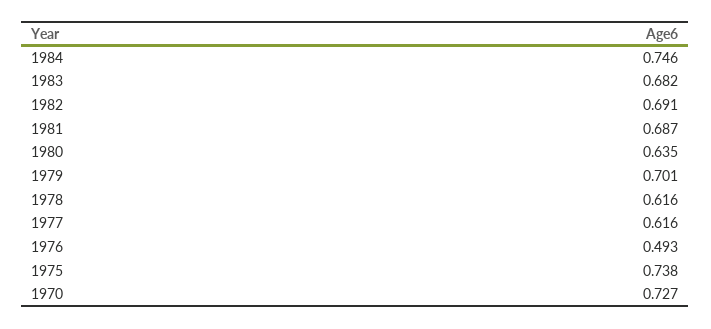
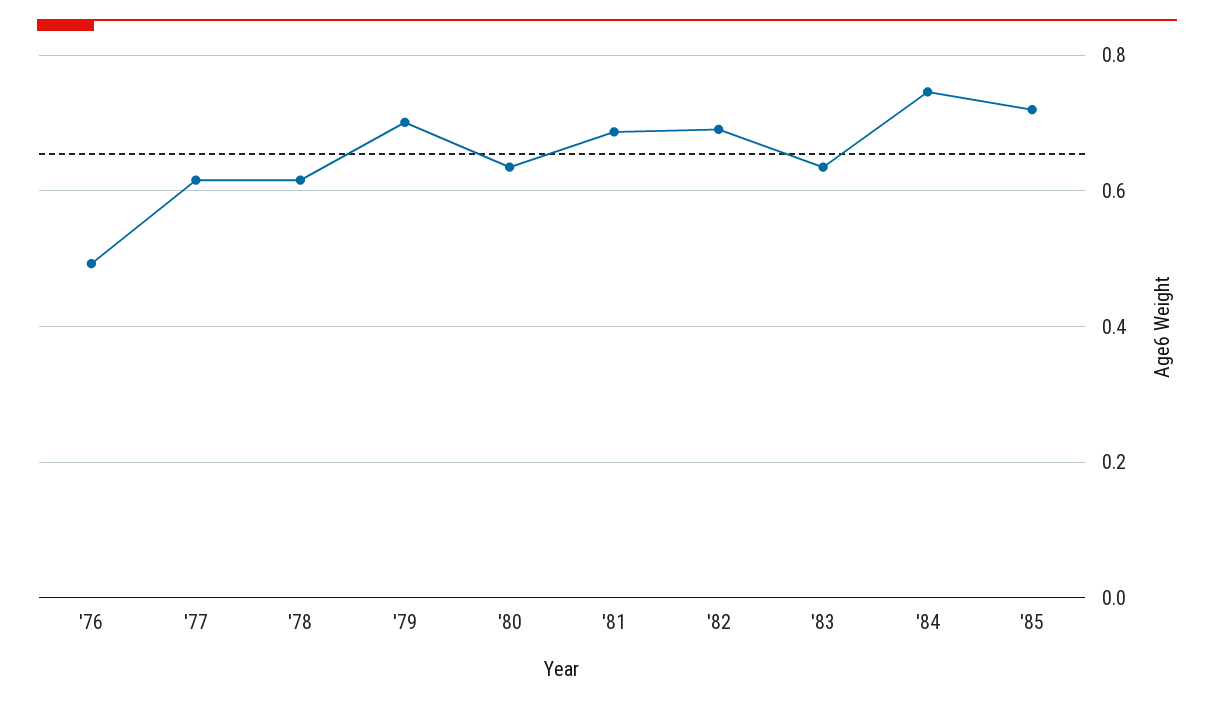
1983: 0.682 -> 0.64
1975: 0.738 -> none
1970: 0.727 -> none
'85: none -> 0.72

